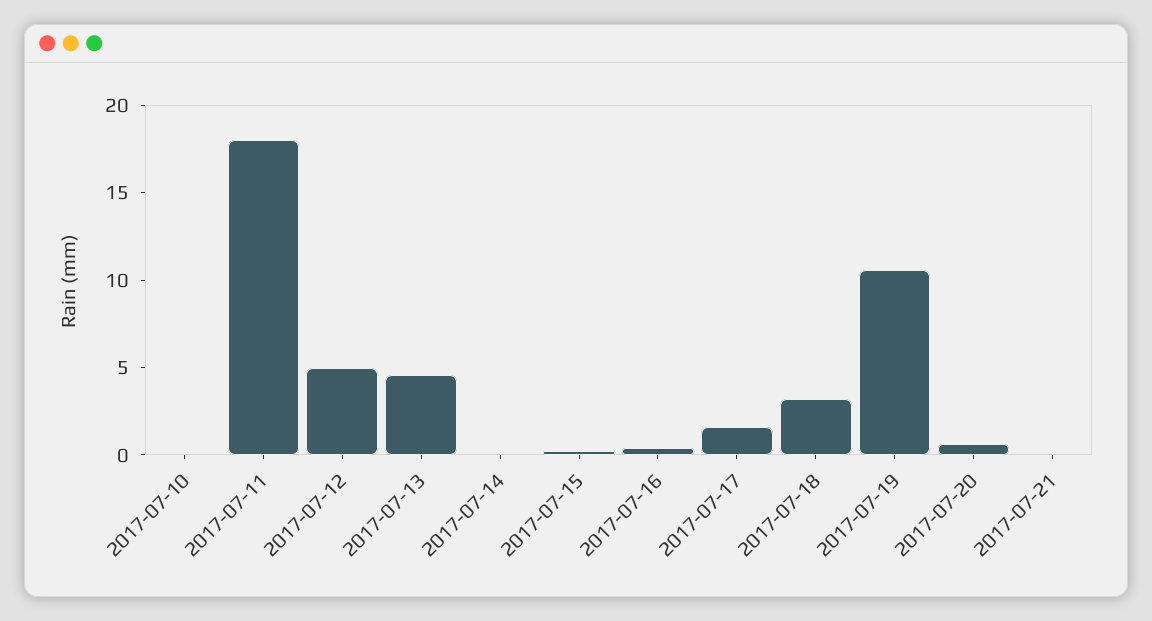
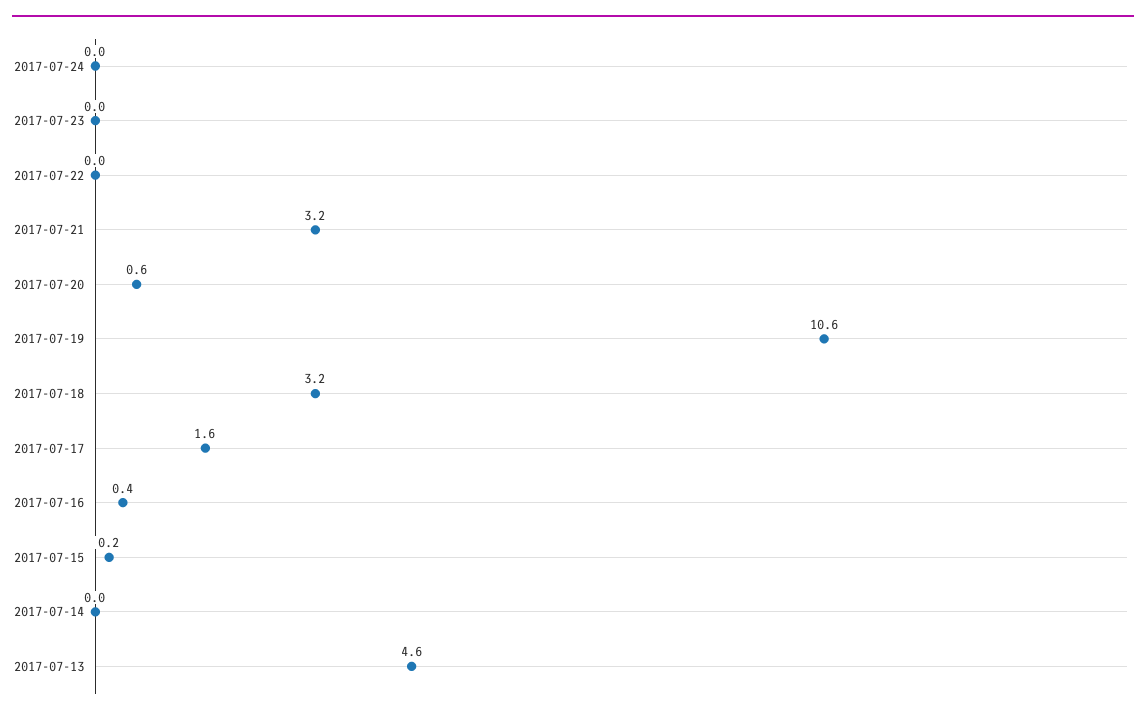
2017-07-10: 0 -> none
2017-07-11: 18 -> none
2017-07-12: 5 -> none
2017-07-21: 0 -> 3.2
2017-07-24: none -> 0
2017-07-23: none -> 0
2017-07-22: none -> 0

